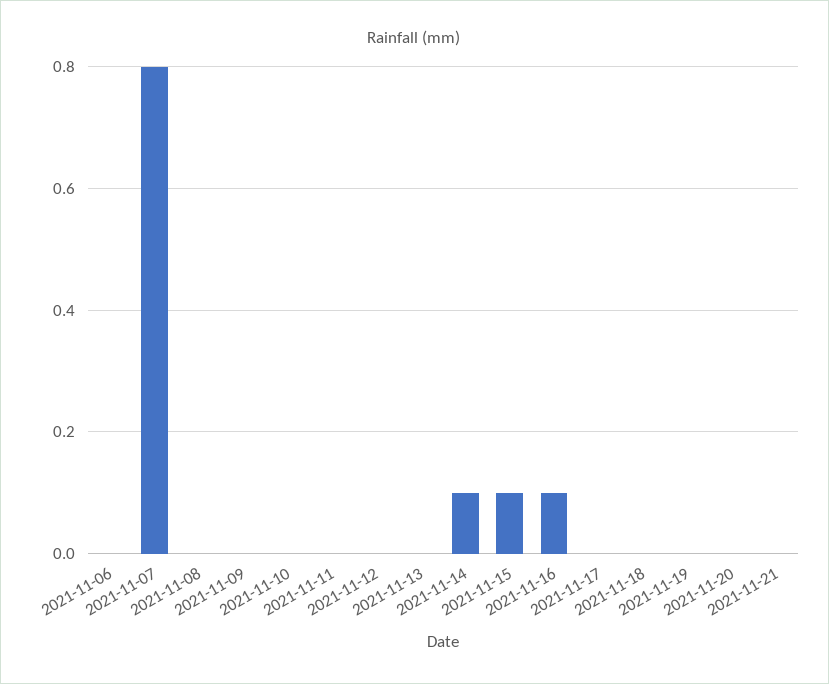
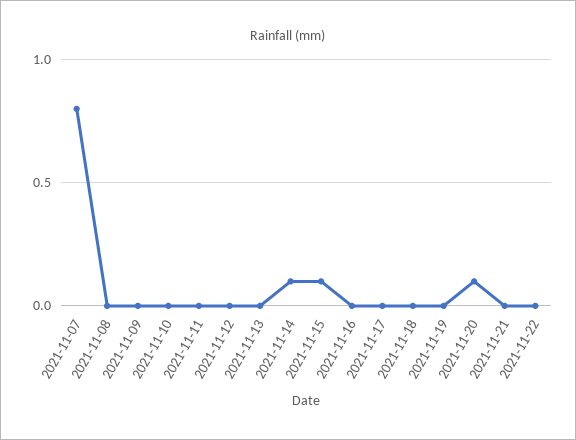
2021-11-06: 0 -> none
2021-11-16: 0.1 -> 0
2021-11-20: 0 -> 0.1
2021-11-22: none -> 0

